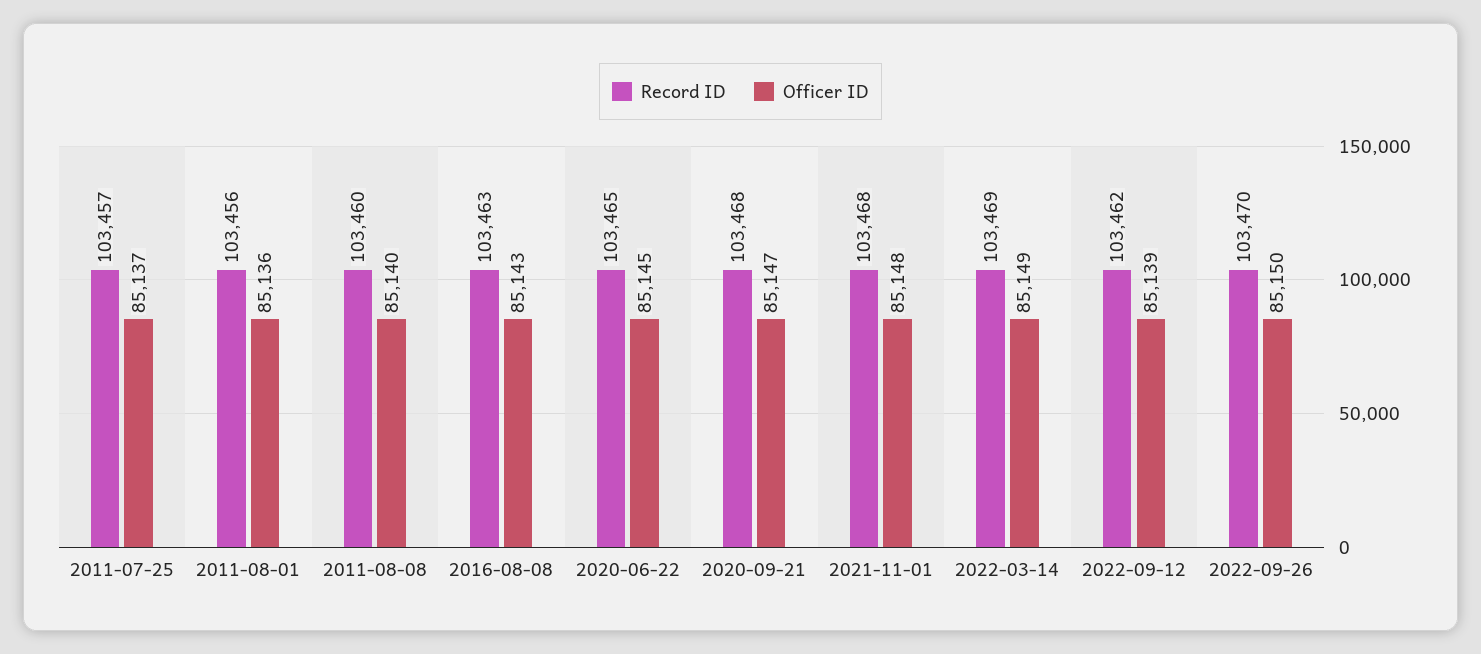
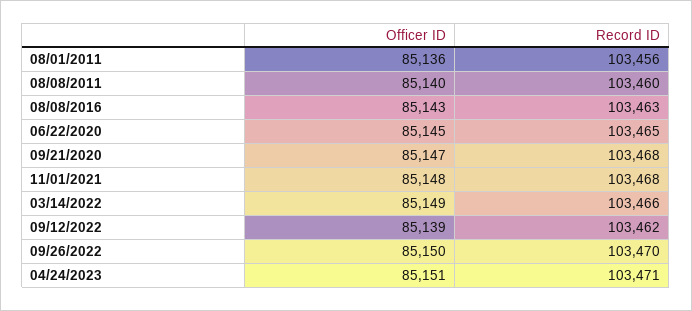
Record ID, 2011-07-25: 103457 -> none
Officer ID, 2011-07-25: 85137 -> none
Record ID, 2022-03-14: 103469 -> 103466
Officer ID, 04/24/2023: none -> 85151
Record ID, 04/24/2023: none -> 103471

